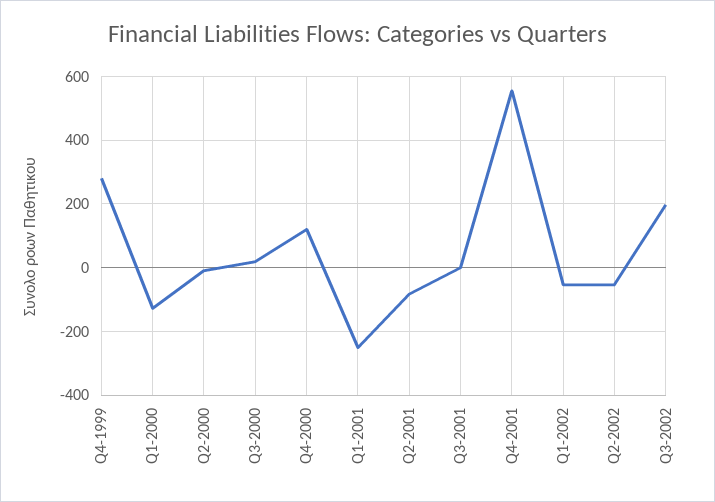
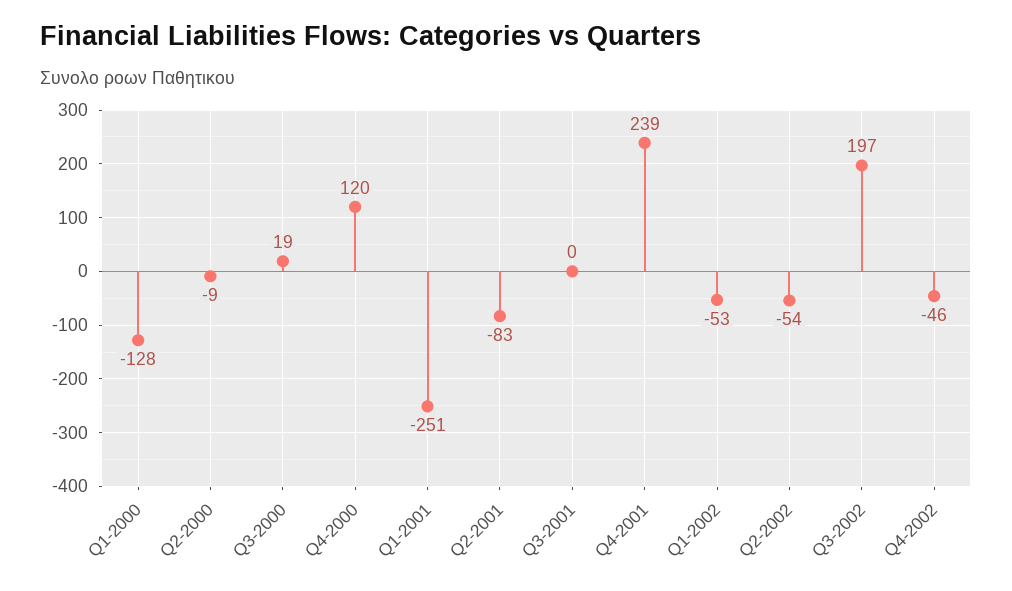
Q4-1999: 280 -> none
Q4-2001: 560 -> 239
Q4-2002: none -> -46

